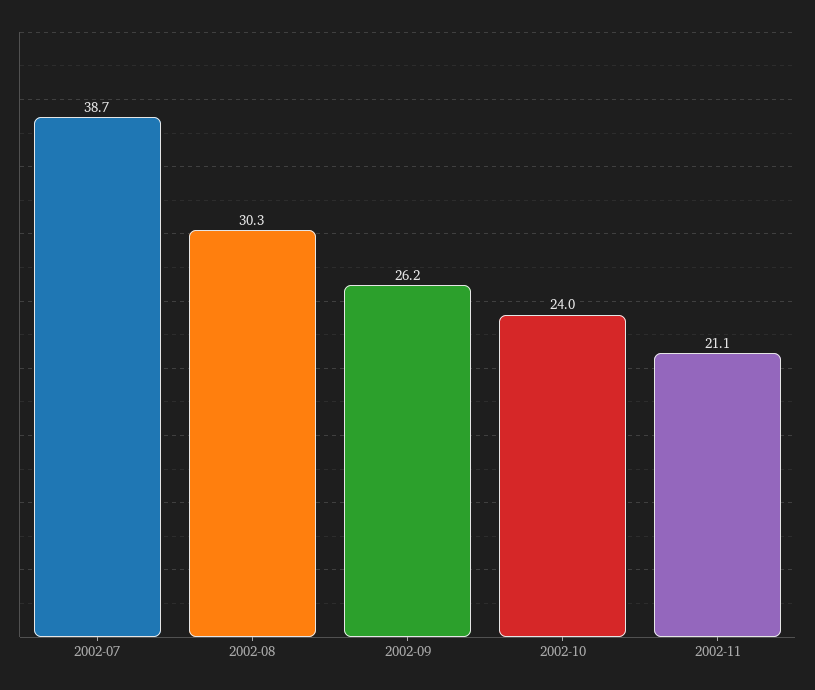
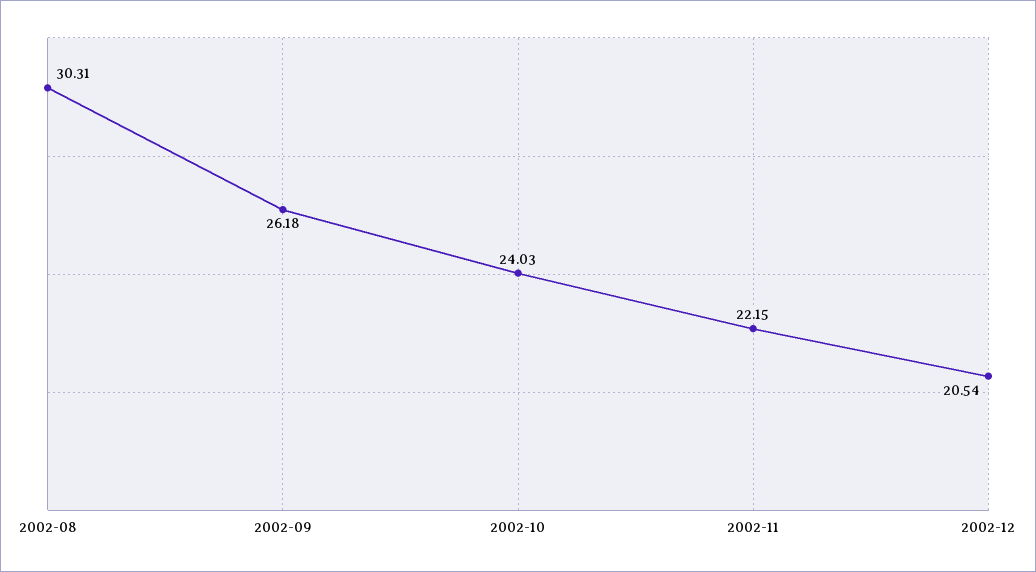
2002-07: 38.7 -> none
2002-11: 21.1 -> 22.15
2002-12: none -> 20.54

